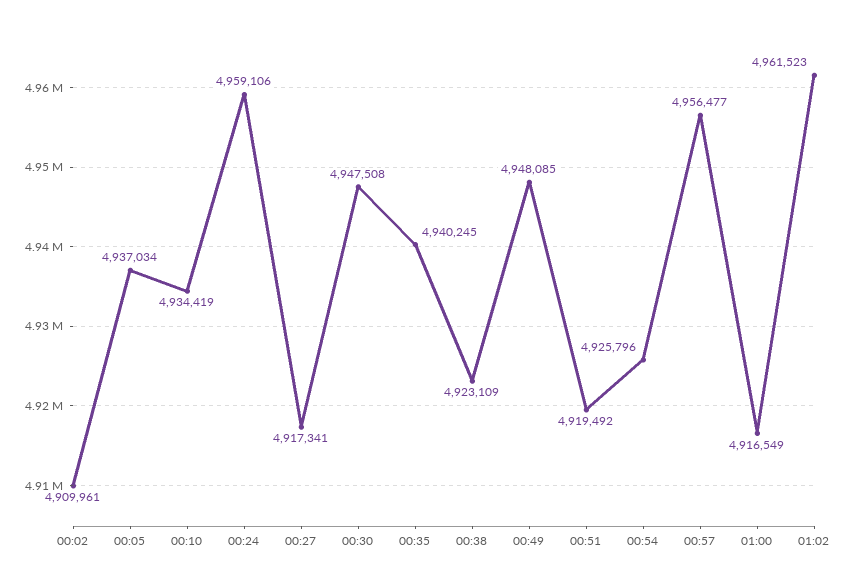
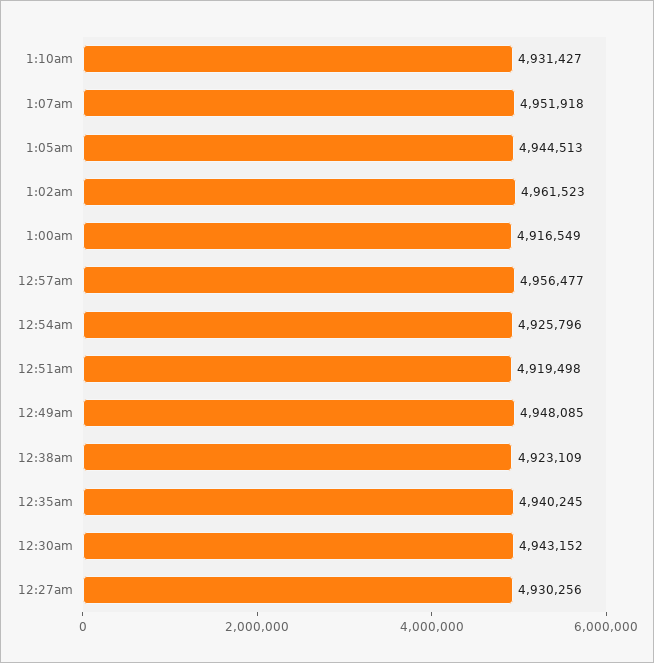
00:02: 4909961 -> none
00:05: 4937034 -> none
00:10: 4934419 -> none
00:24: 4959106 -> none
00:27: 4917341 -> 4930256
00:30: 4947508 -> 4943152
00:51: 4919492 -> 4919498
1:10am: none -> 4931427
1:07am: none -> 4951918
1:05am: none -> 4944513

